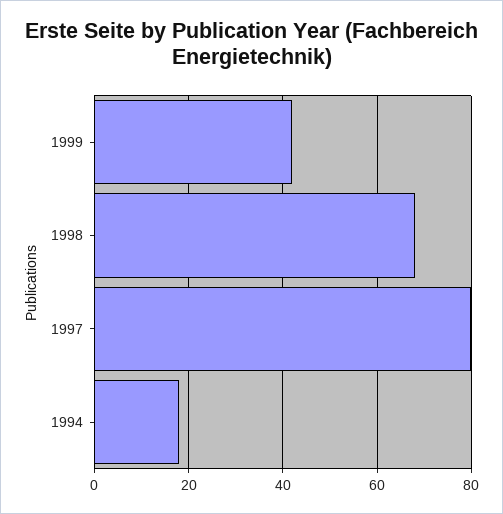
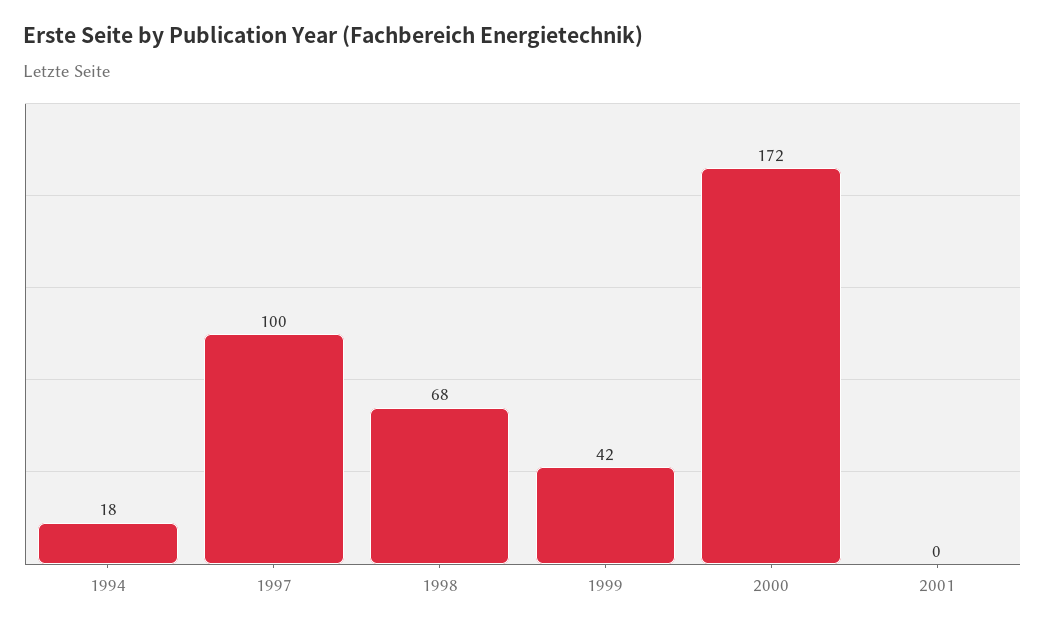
1997: 80 -> 100
2000: none -> 172
2001: none -> 0

